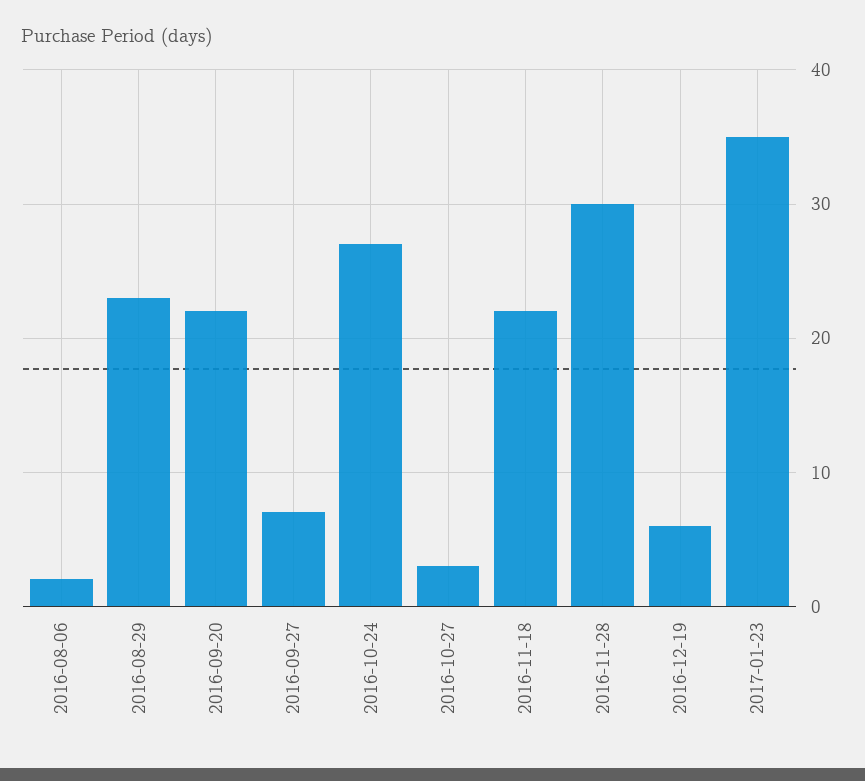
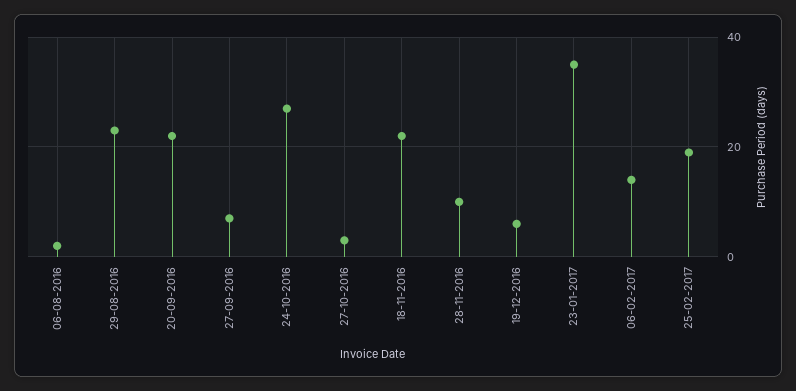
2016-11-28: 30 -> 10
06-02-2017: none -> 15
25-02-2017: none -> 20

